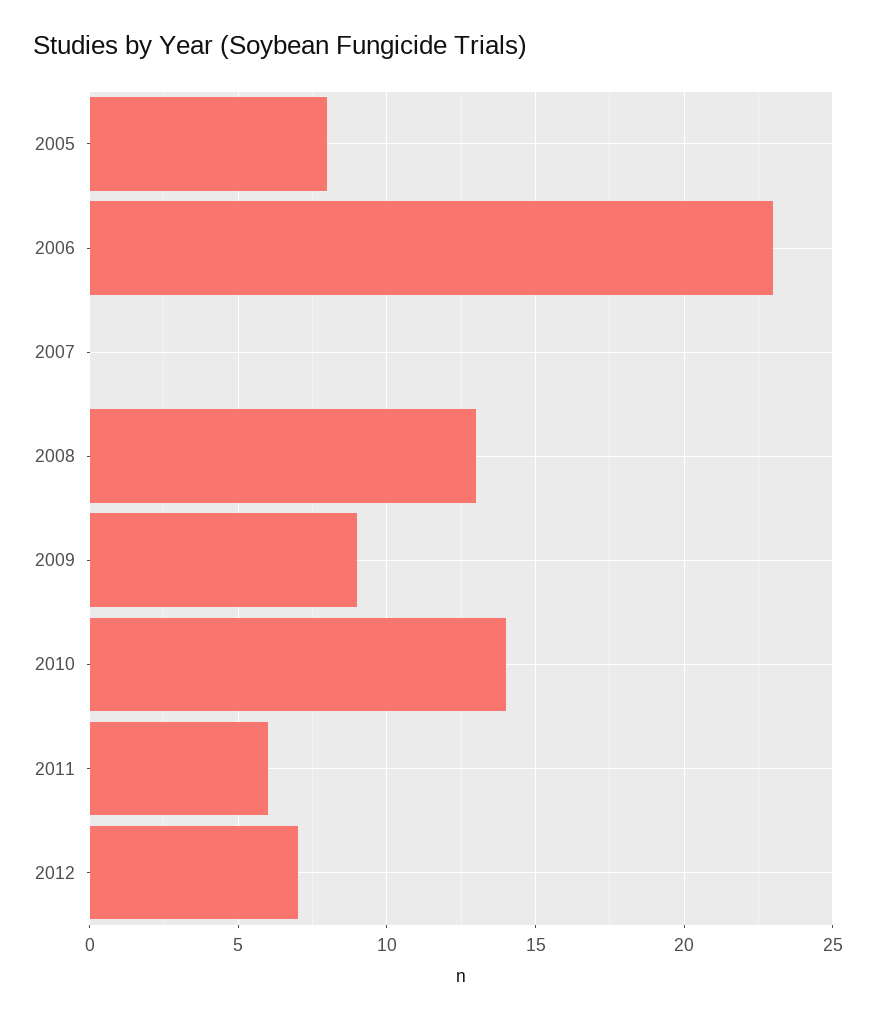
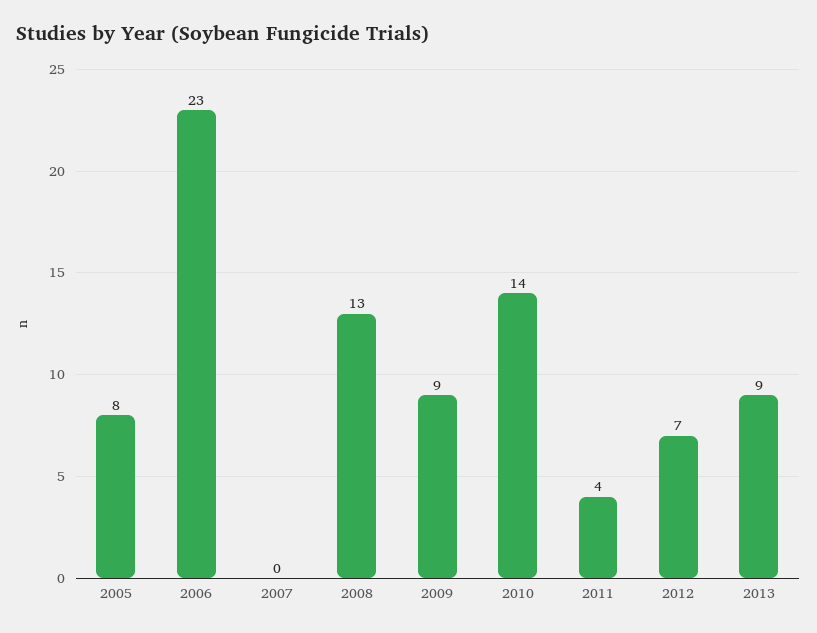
2011: 6 -> 4
2013: none -> 9

